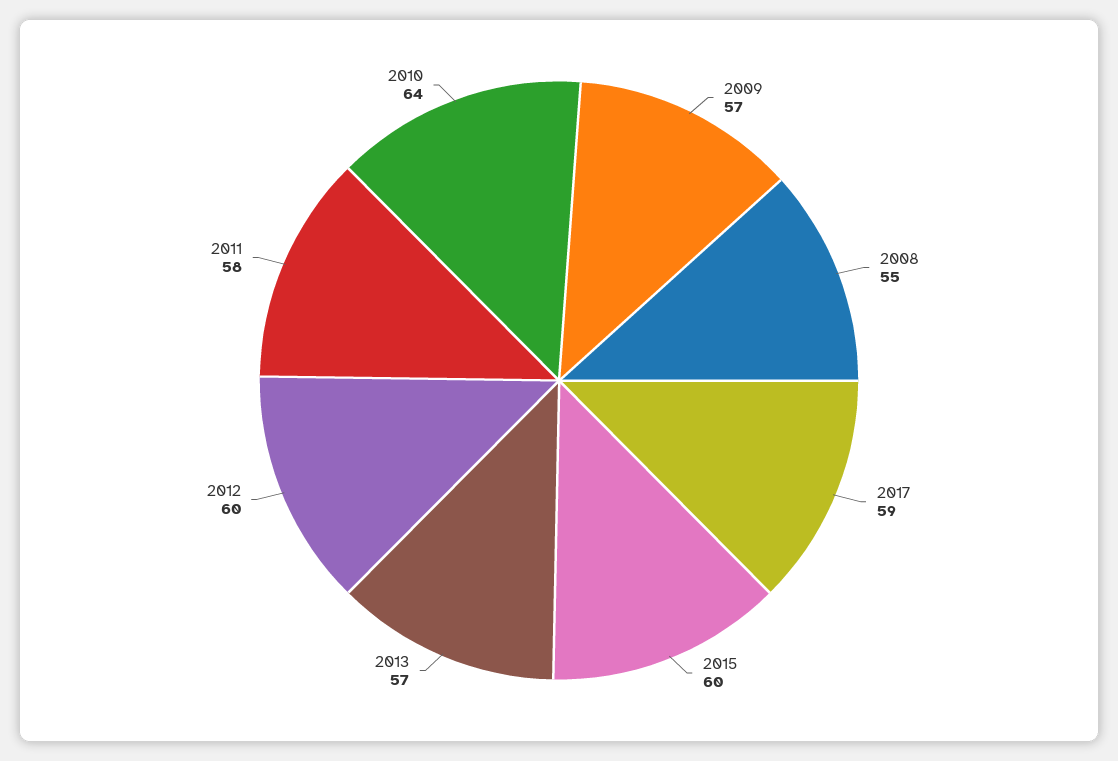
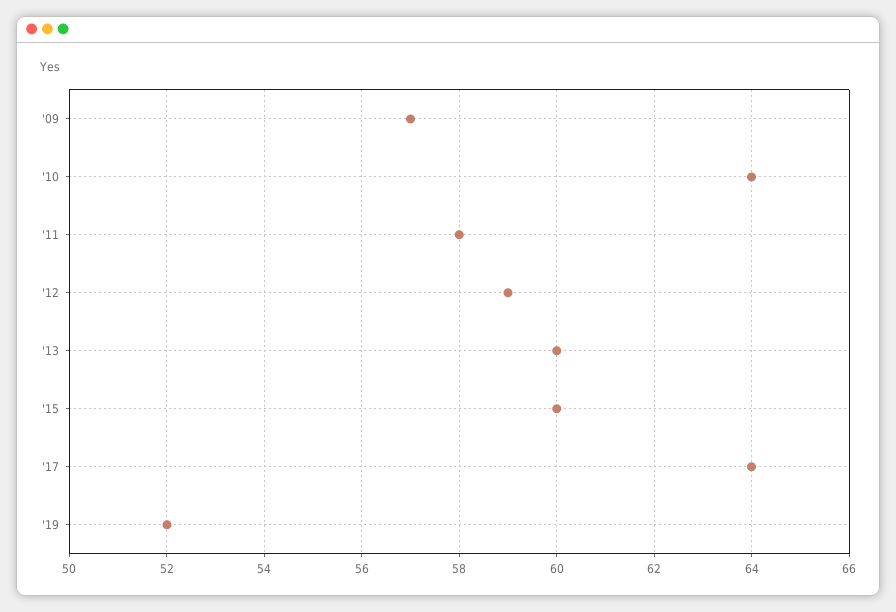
2008: 55 -> none
2017: 59 -> 64
2013: 57 -> 60
2012: 60 -> 59
'19: none -> 52

